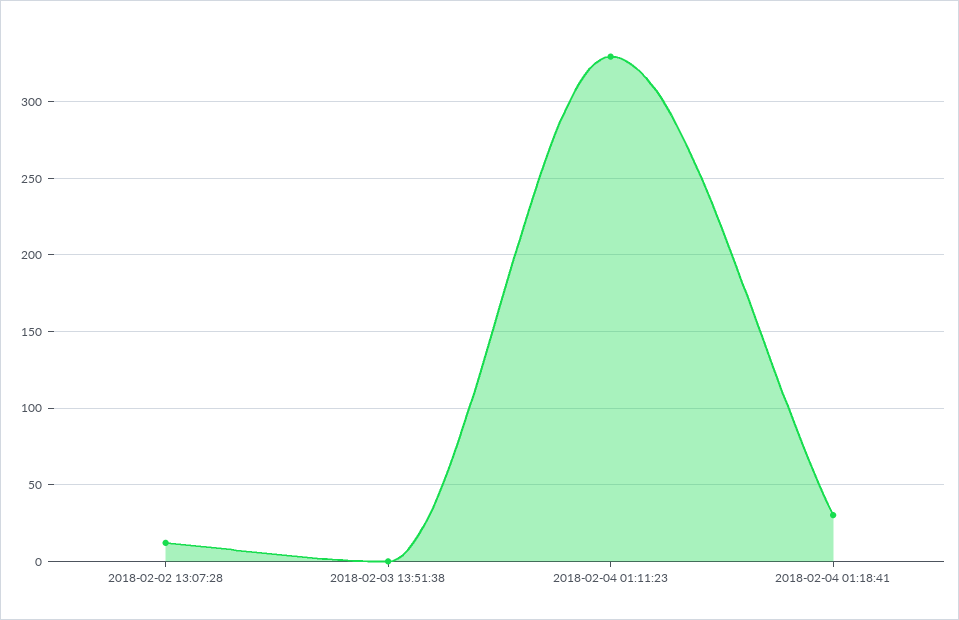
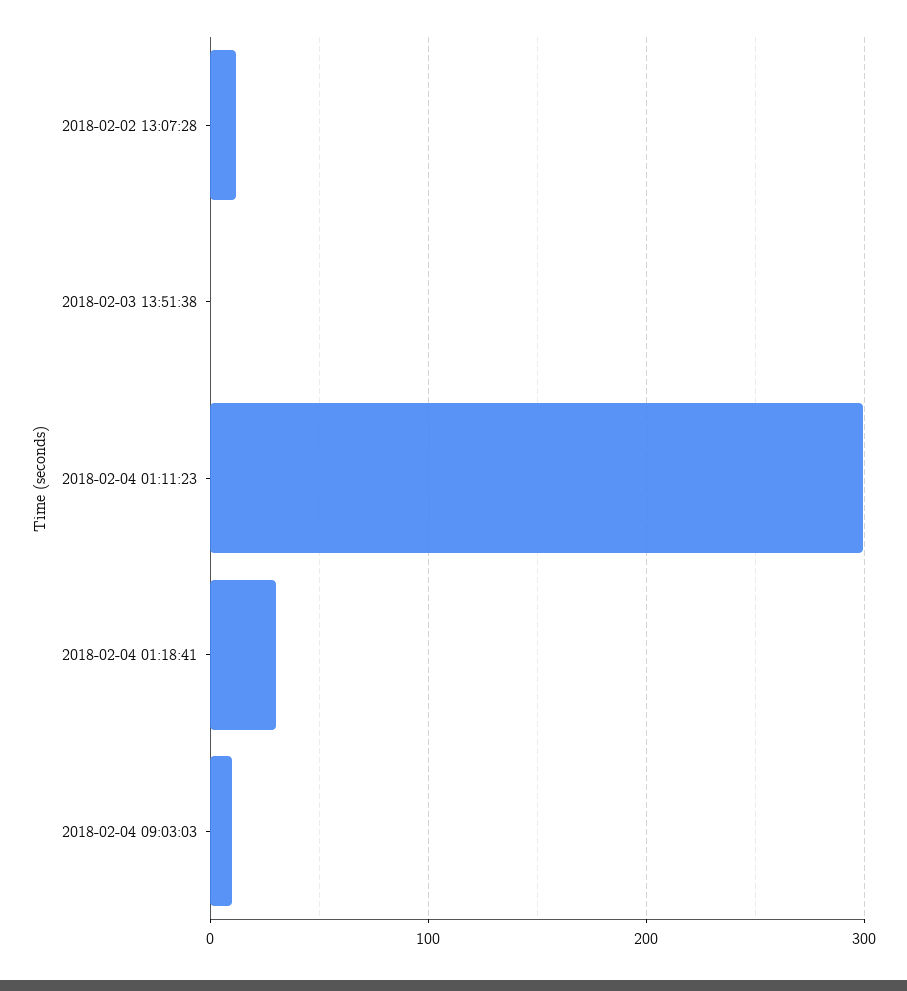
2018-02-04 01:11:23: 330 -> 300
2018-02-04 09:03:03: none -> 10

